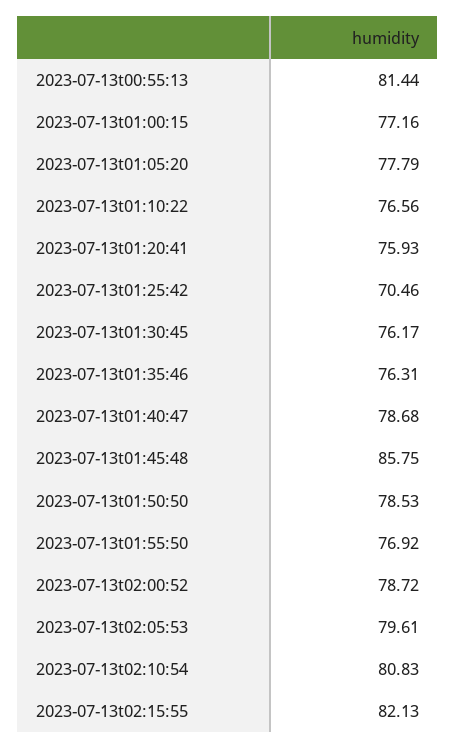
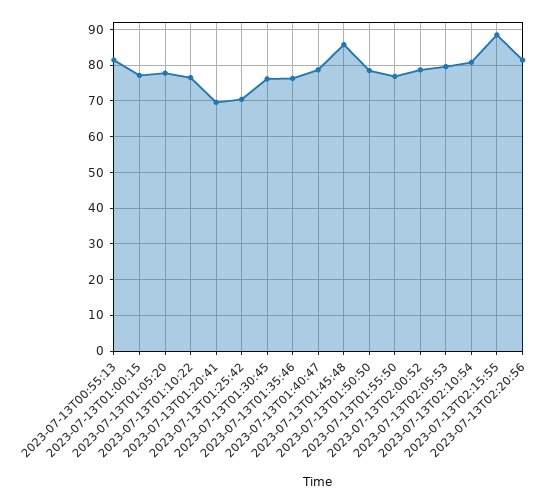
2023-07-13t01:20:41: 75.93 -> 70
2023-07-13t02:15:55: 82.13 -> 88
2023-07-13T02:20:56: none -> 82

